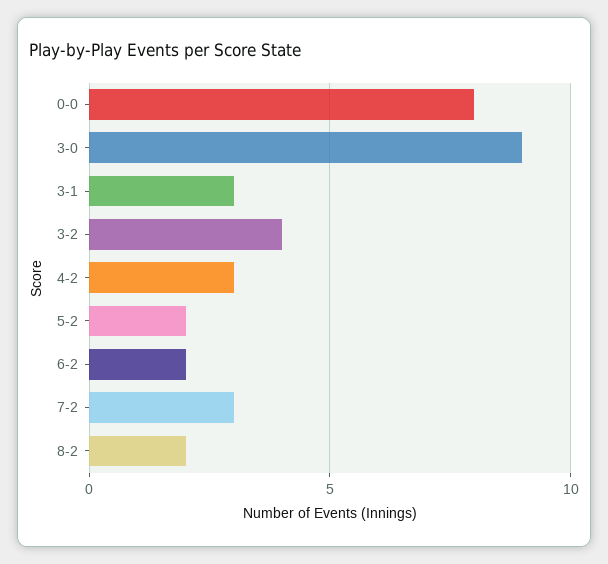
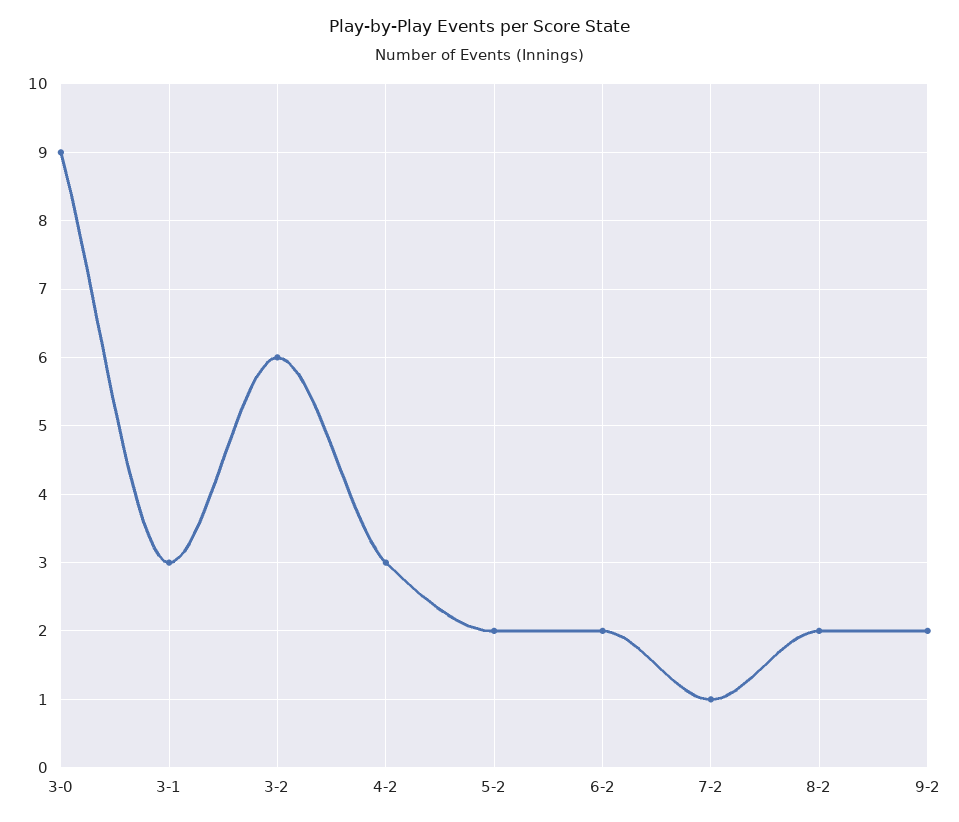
0-0: 8 -> none
3-2: 4 -> 6
7-2: 3 -> 1
9-2: none -> 2

